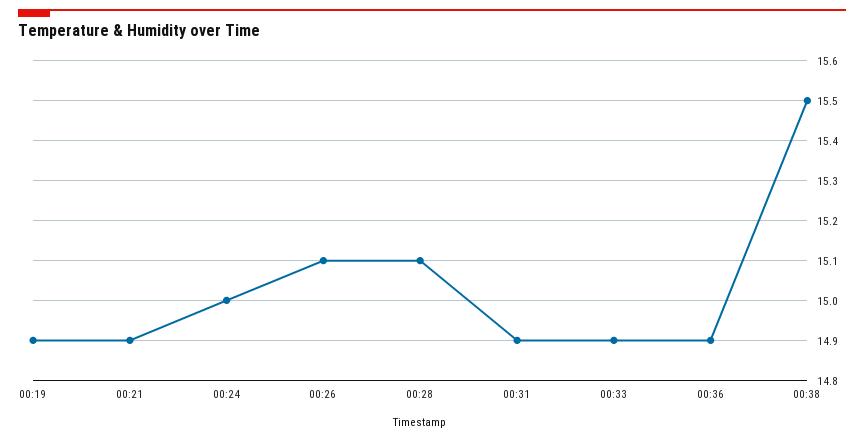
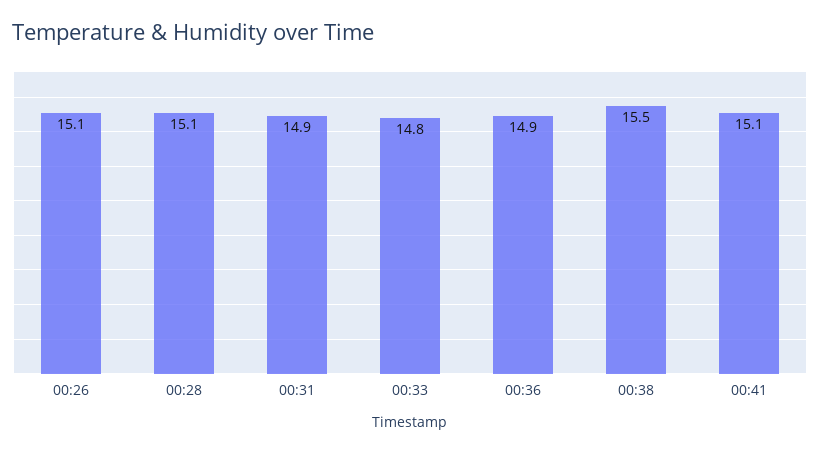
00:19: 14.9 -> none
00:21: 14.9 -> none
00:24: 15 -> none
00:33: 14.9 -> 14.8
00:41: none -> 15.1

